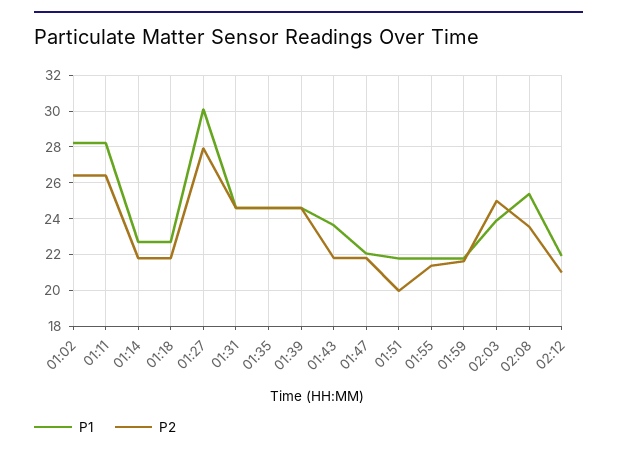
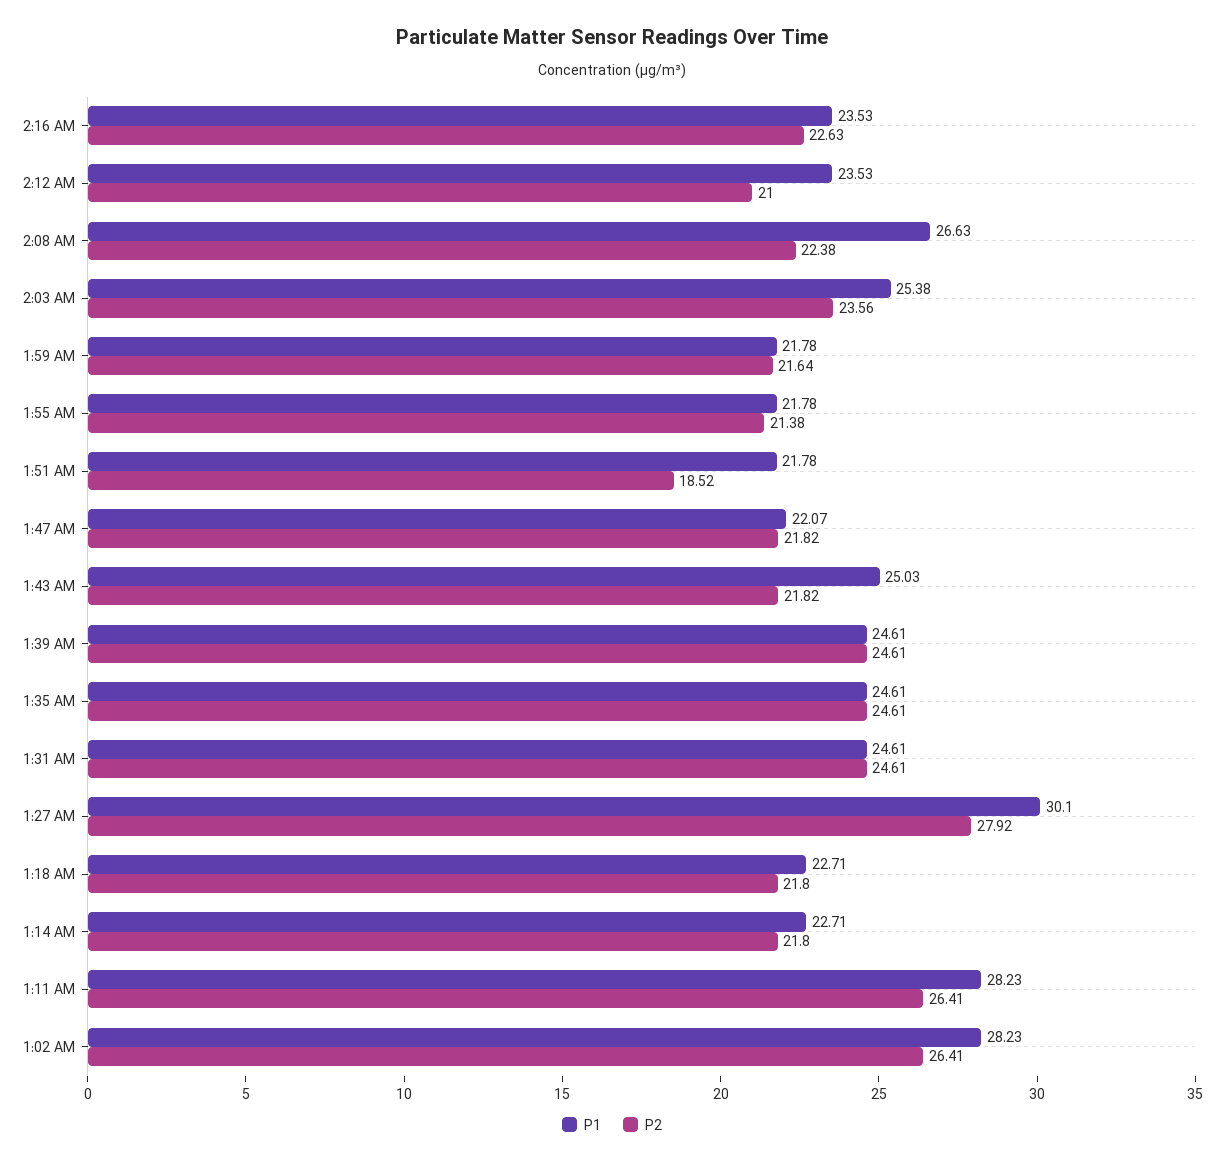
P1, 01:43: 23.5 -> 25.03
P2, 01:51: 20 -> 18.52
P1, 02:03: 24 -> 25.38
P2, 02:03: 25 -> 23.56
P1, 02:08: 25.5 -> 26.63
P2, 02:08: 23.5 -> 22.38
P1, 02:12: 22 -> 23.53
P1, 2:16 AM: none -> 23.53
P2, 2:16 AM: none -> 22.63

